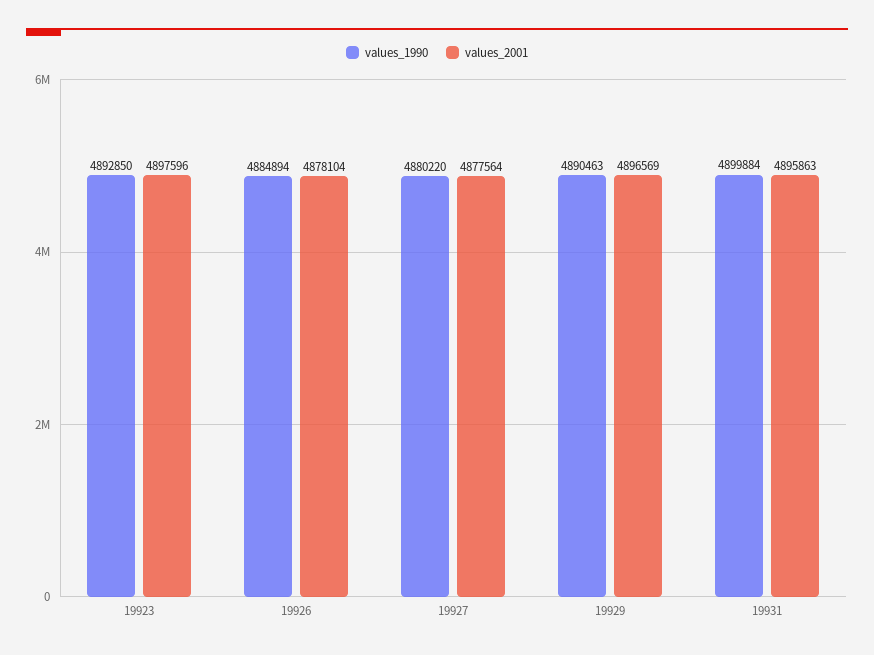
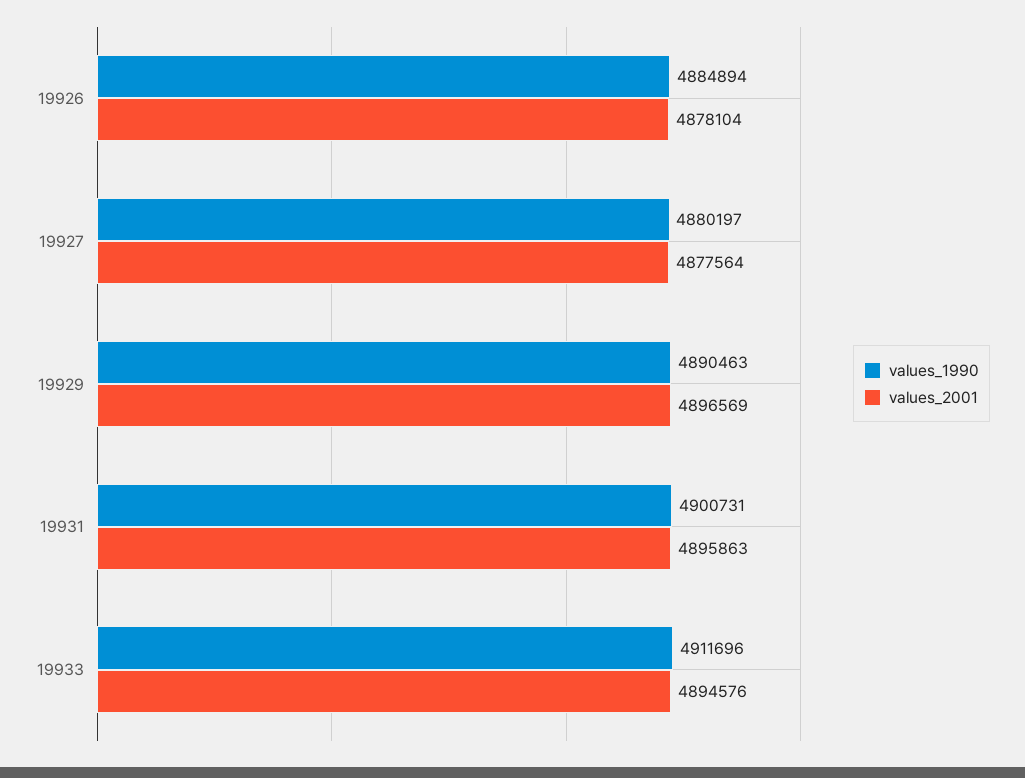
values_1990, 19923: 4892850 -> none
values_2001, 19923: 4897596 -> none
values_1990, 19927: 4880220 -> 4880197
values_1990, 19931: 4899884 -> 4900731
values_1990, 19933: none -> 4911696
values_2001, 19933: none -> 4894576

